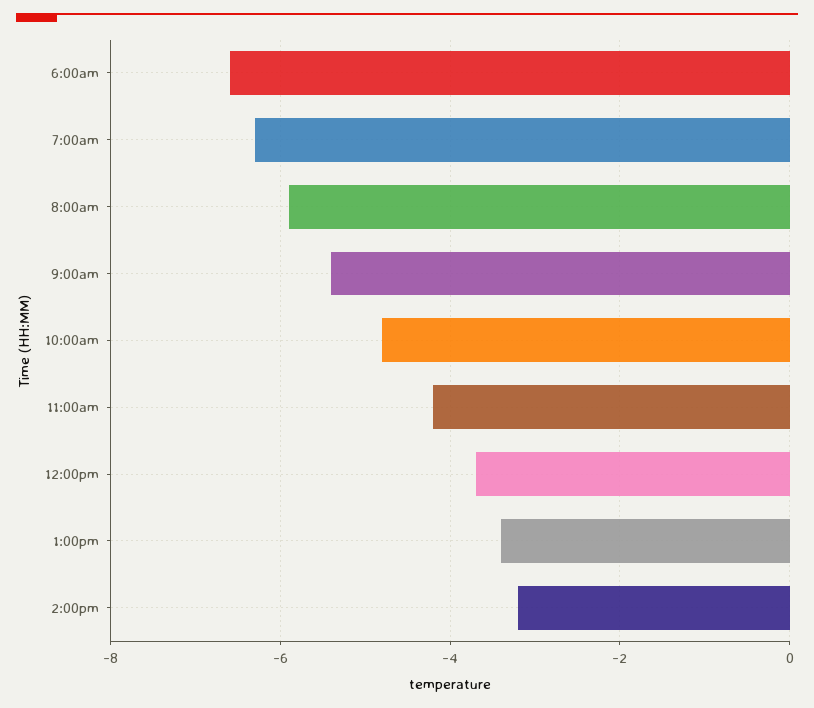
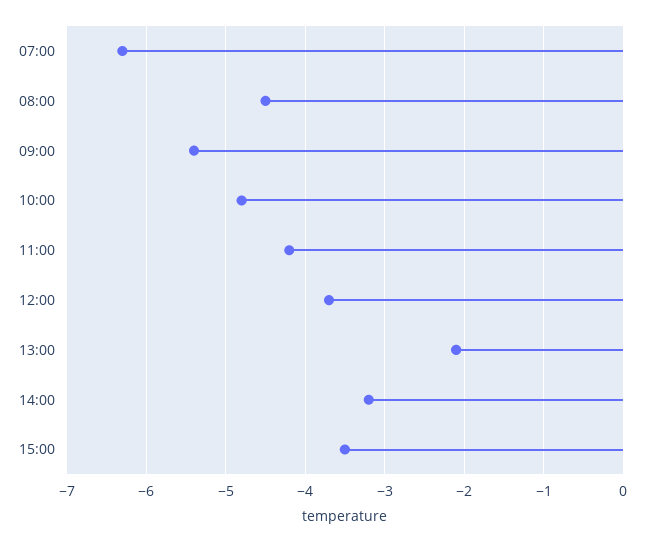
6:00am: -6.5 -> none
8:00am: -6 -> -4.5
1:00pm: -3.5 -> -2.1
15:00: none -> -3.5

